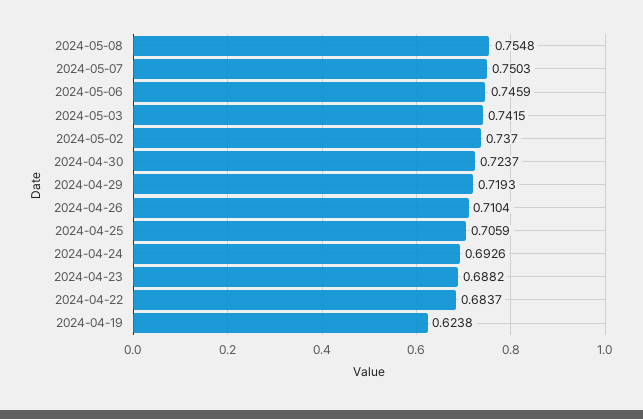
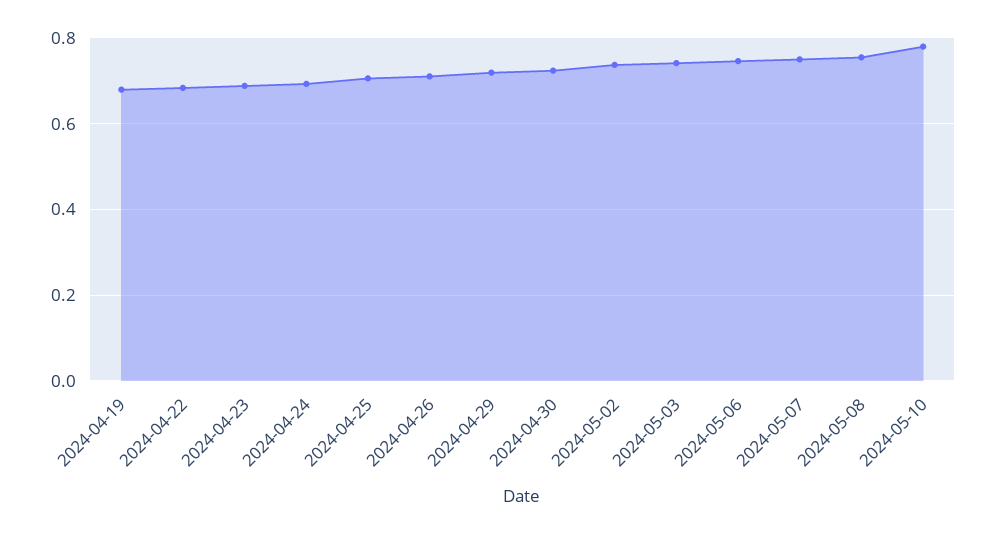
2024-04-19: 0.6238 -> 0.68
2024-05-10: none -> 0.78

